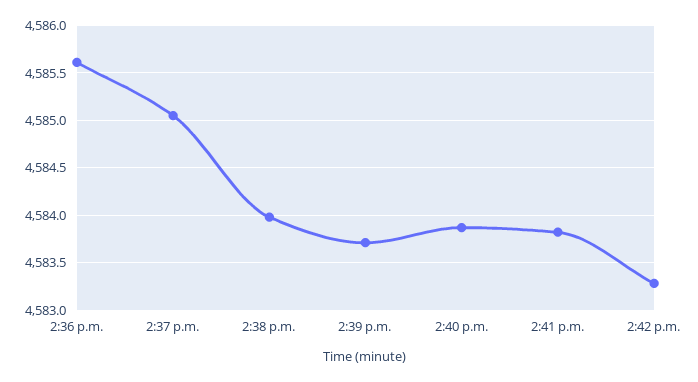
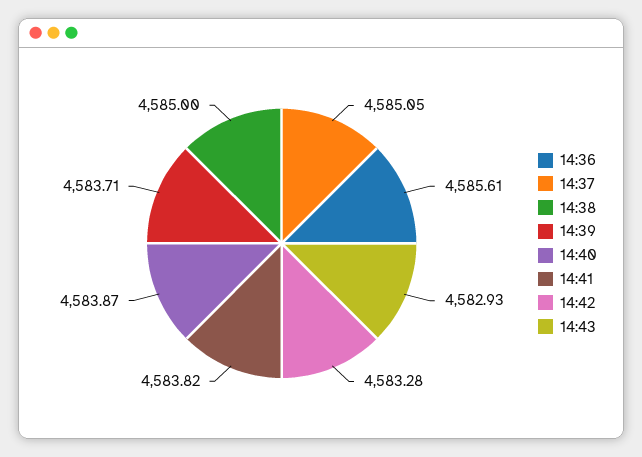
2:38 p.m.: 4584 -> 4585
14:43: none -> 4582.93

